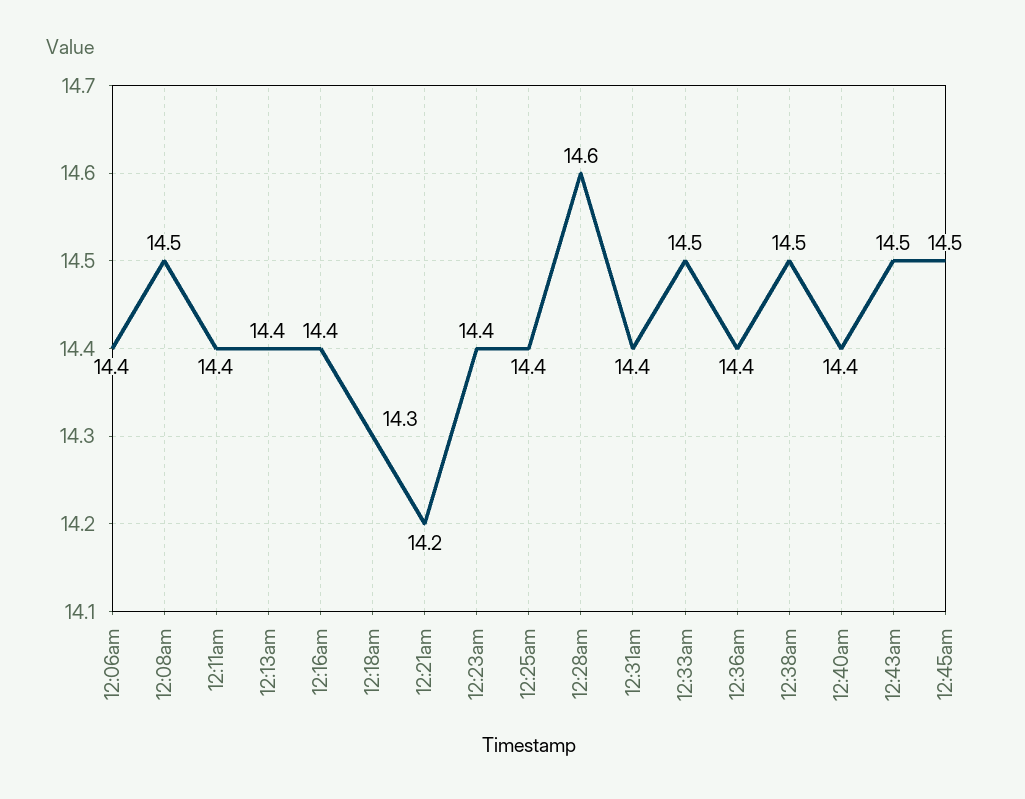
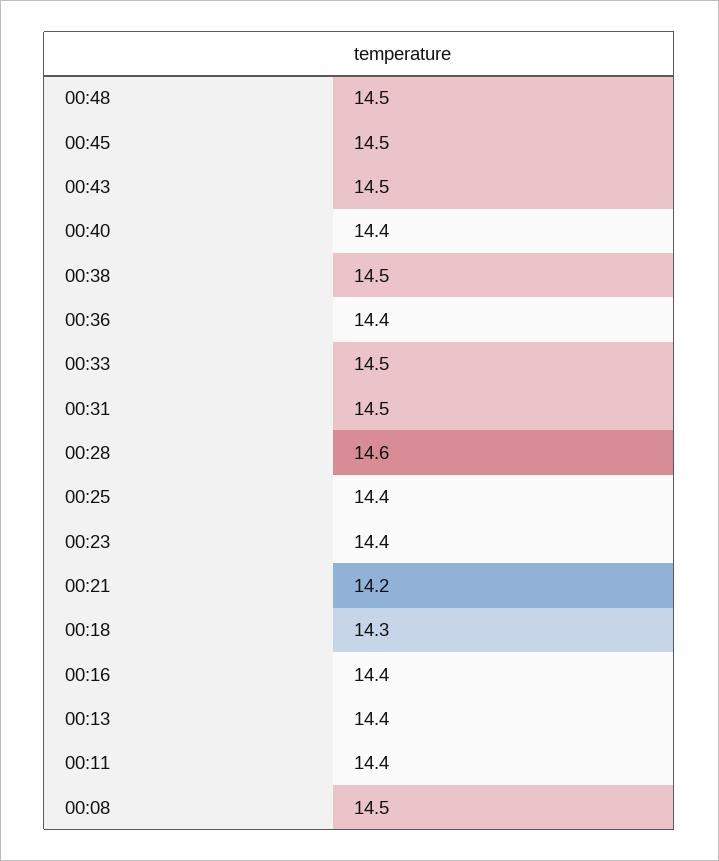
12:06am: 14.4 -> none
12:31am: 14.4 -> 14.5
00:48: none -> 14.5

